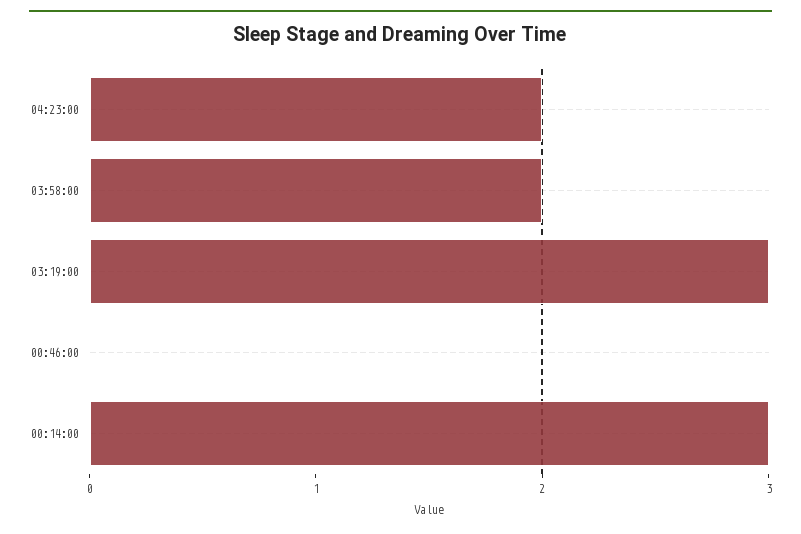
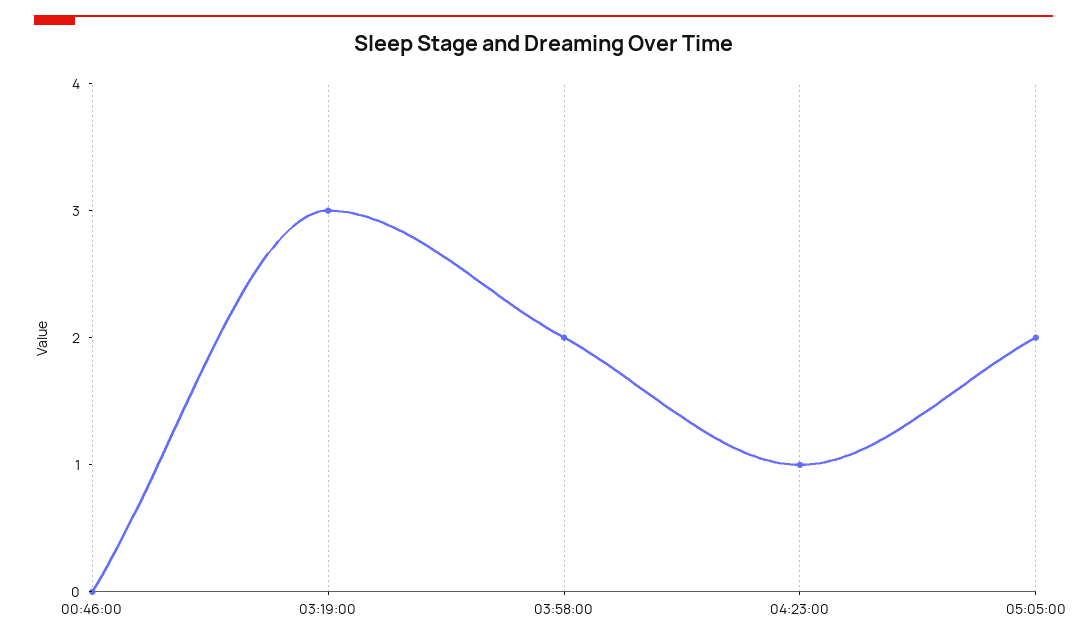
04:23:00: 2 -> 1
00:14:00: 3 -> none
05:05:00: none -> 2

